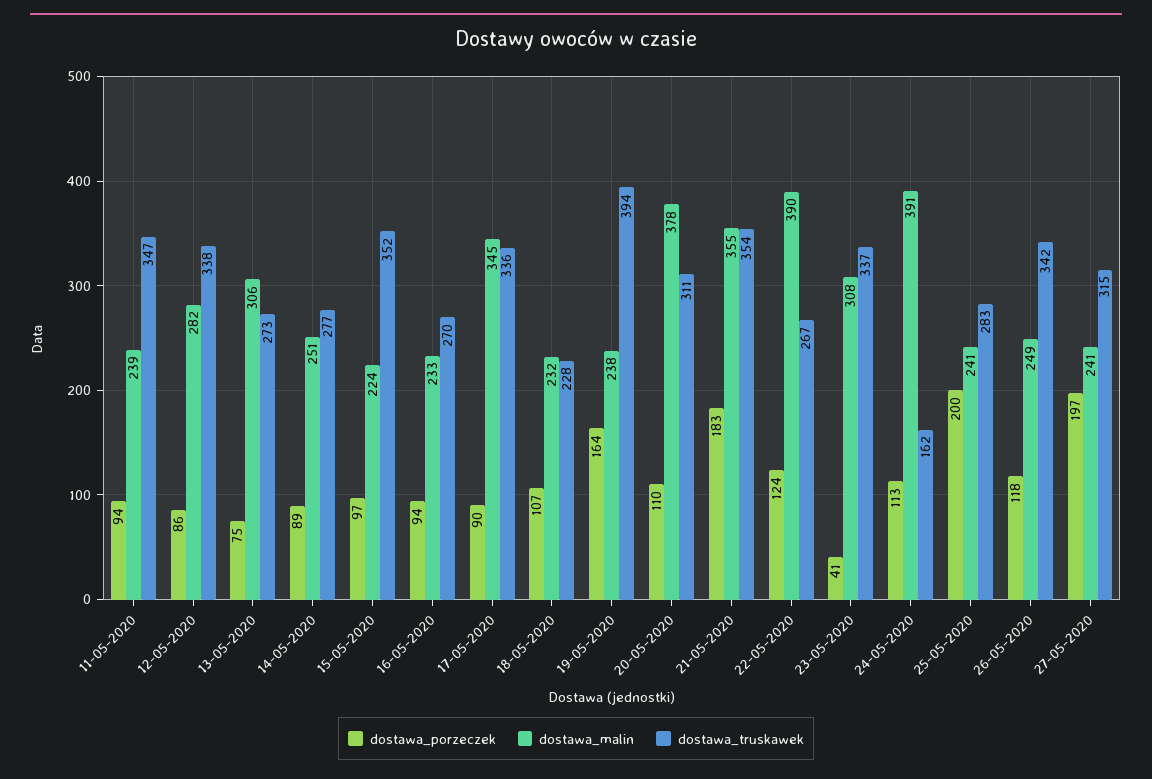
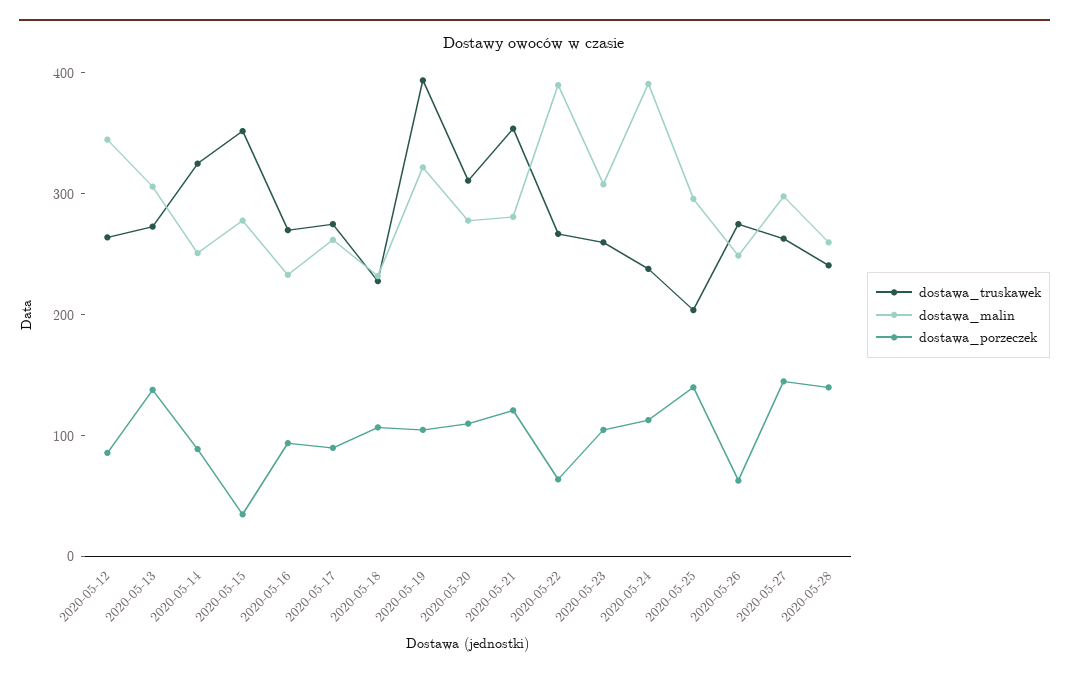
dostawa_porzeczek, 11-05-2020: 94 -> none
dostawa_malin, 11-05-2020: 239 -> none
dostawa_truskawek, 11-05-2020: 347 -> none
dostawa_malin, 12-05-2020: 282 -> 340
dostawa_truskawek, 12-05-2020: 338 -> 260
dostawa_porzeczek, 13-05-2020: 75 -> 140
dostawa_truskawek, 14-05-2020: 277 -> 320
dostawa_porzeczek, 15-05-2020: 97 -> 40
dostawa_malin, 15-05-2020: 224 -> 280
dostawa_malin, 17-05-2020: 345 -> 260
dostawa_truskawek, 17-05-2020: 336 -> 280
dostawa_porzeczek, 19-05-2020: 164 -> 100
dostawa_malin, 19-05-2020: 238 -> 320
dostawa_malin, 20-05-2020: 378 -> 280
dostawa_porzeczek, 21-05-2020: 183 -> 120
dostawa_malin, 21-05-2020: 355 -> 280
dostawa_porzeczek, 22-05-2020: 124 -> 60
dostawa_porzeczek, 23-05-2020: 41 -> 100
dostawa_truskawek, 23-05-2020: 337 -> 260
dostawa_truskawek, 24-05-2020: 162 -> 240
dostawa_porzeczek, 25-05-2020: 200 -> 140
dostawa_malin, 25-05-2020: 241 -> 300
dostawa_truskawek, 25-05-2020: 283 -> 200
dostawa_porzeczek, 26-05-2020: 118 -> 60
dostawa_truskawek, 26-05-2020: 342 -> 280
dostawa_porzeczek, 27-05-2020: 197 -> 140
dostawa_malin, 27-05-2020: 241 -> 300
dostawa_truskawek, 27-05-2020: 315 -> 260
dostawa_truskawek, 2020-05-28: none -> 240
dostawa_malin, 2020-05-28: none -> 260
dostawa_porzeczek, 2020-05-28: none -> 140

